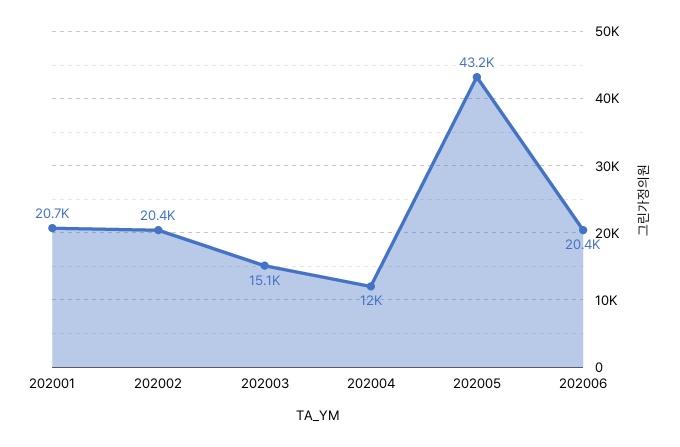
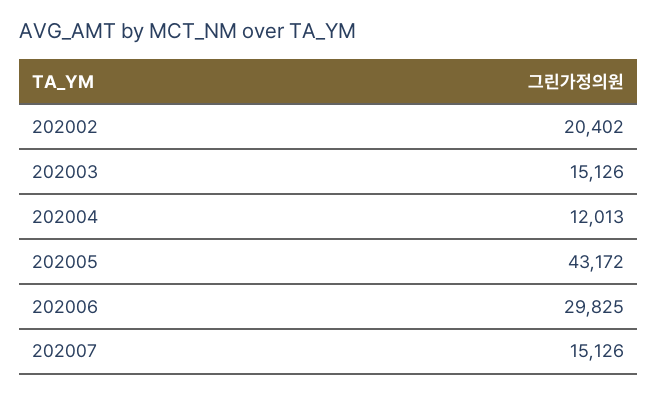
202001: 20700 -> none
202006: 20400 -> 29825
202007: none -> 15126

